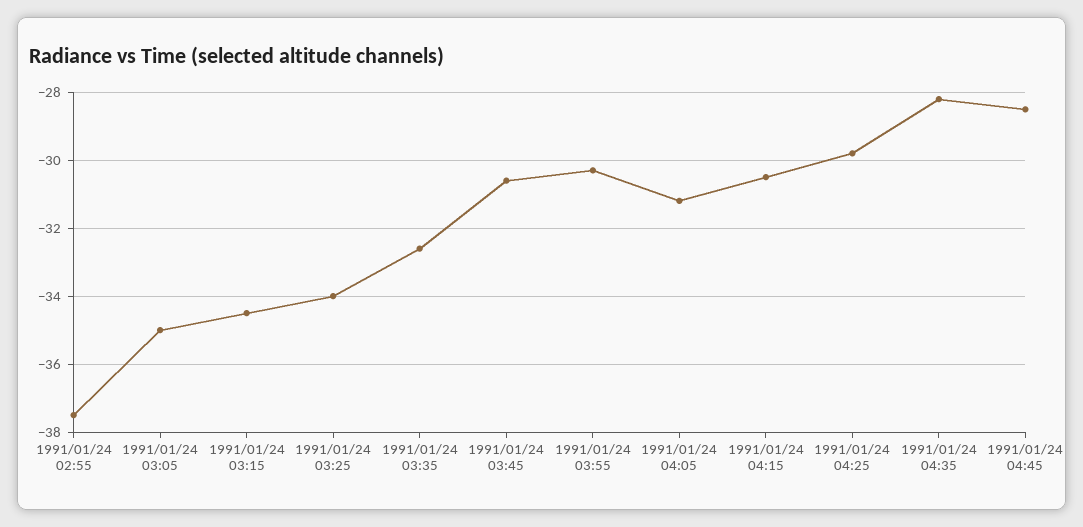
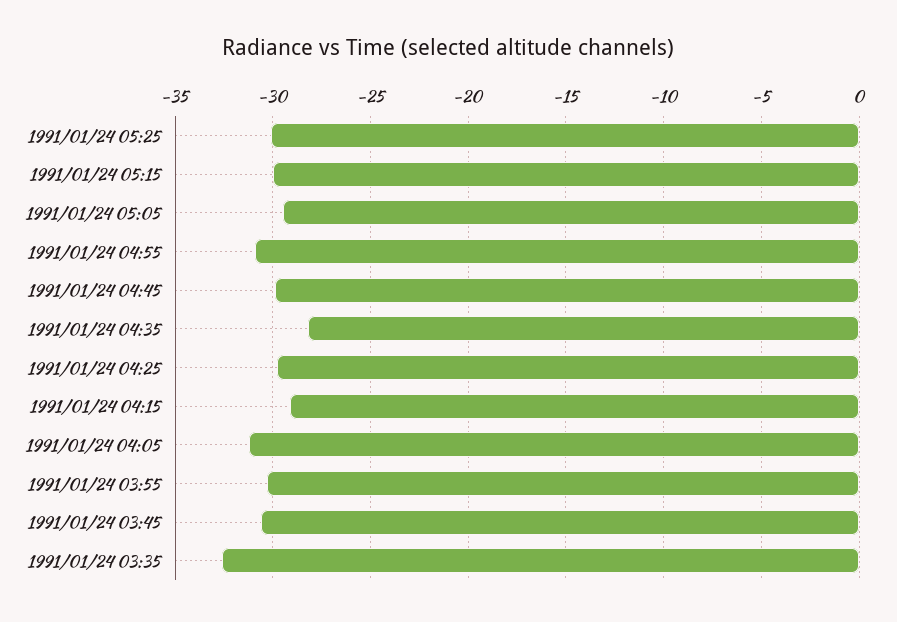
1991/01/24 02:55: -37.5 -> none
1991/01/24 03:05: -35 -> none
1991/01/24 03:15: -34.5 -> none
1991/01/24 03:25: -34 -> none
1991/01/24 04:15: -30.5 -> -29
1991/01/24 04:45: -28.5 -> -30
1991/01/24 05:25: none -> -30
1991/01/24 05:15: none -> -30
1991/01/24 05:05: none -> -29.5
1991/01/24 04:55: none -> -31

